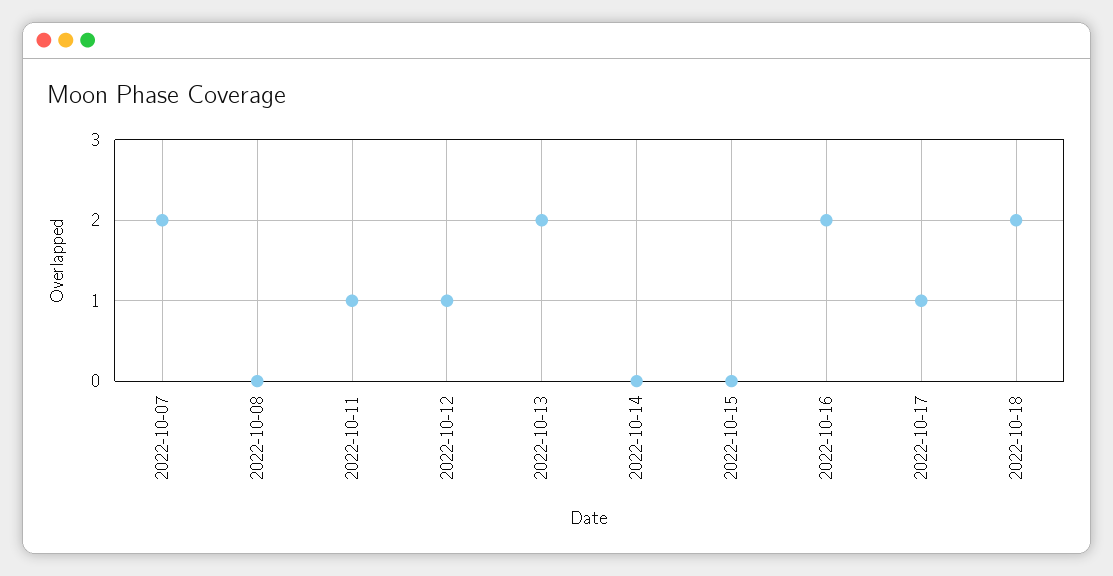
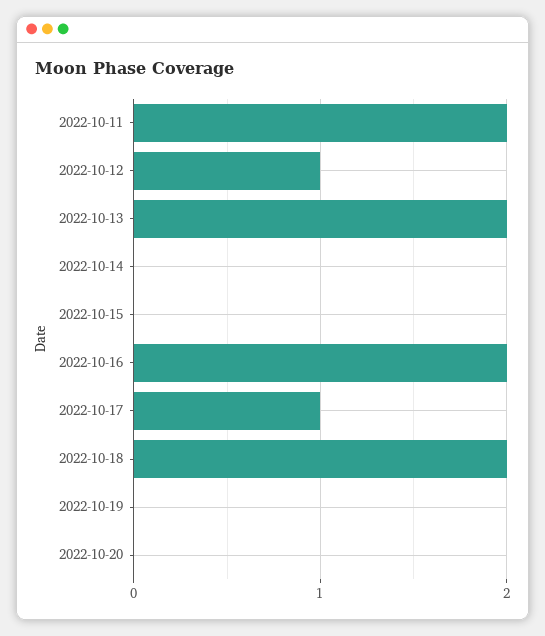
2022-10-07: 2 -> none
2022-10-08: 0 -> none
2022-10-11: 1 -> 2
2022-10-19: none -> 0
2022-10-20: none -> 0

